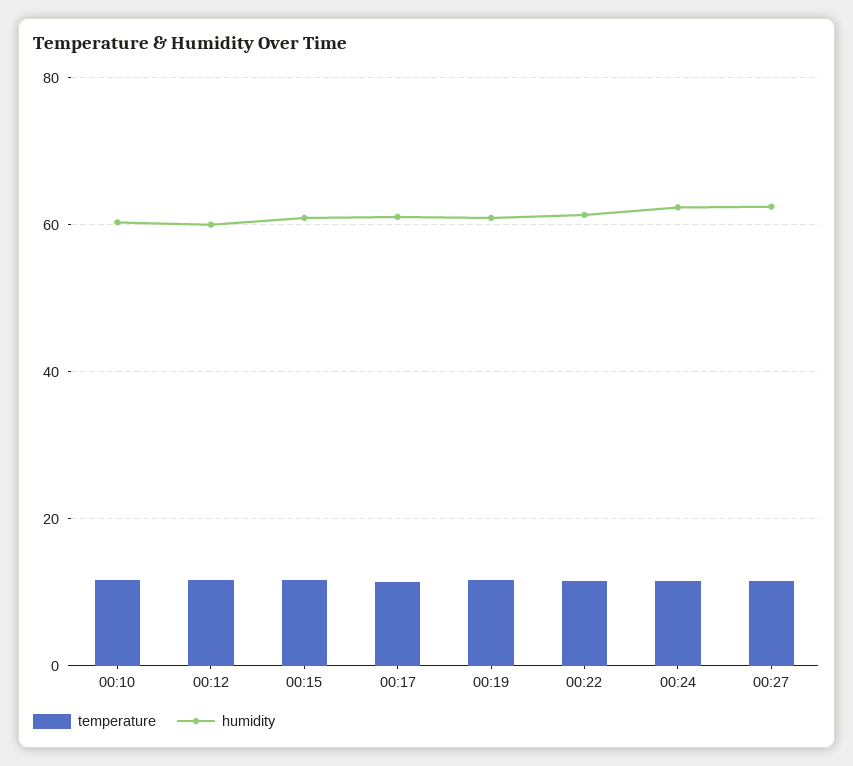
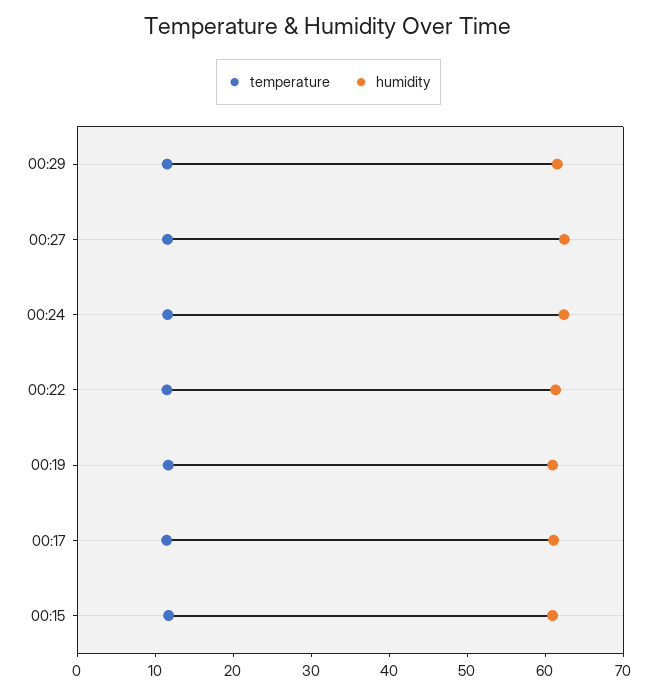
temperature, 00:10: 12 -> none
humidity, 00:10: 60 -> none
temperature, 00:12: 12 -> none
humidity, 00:12: 60 -> none
temperature, 00:29: none -> 12
humidity, 00:29: none -> 62

